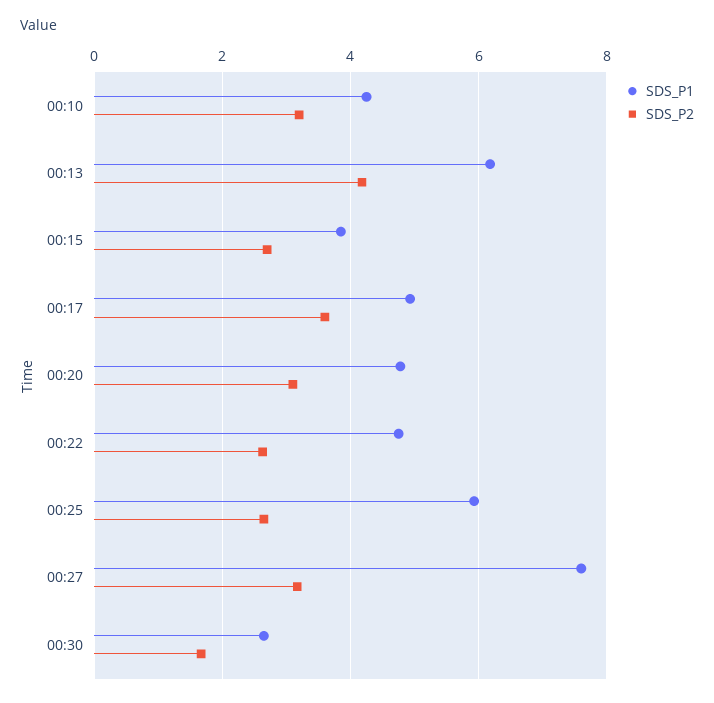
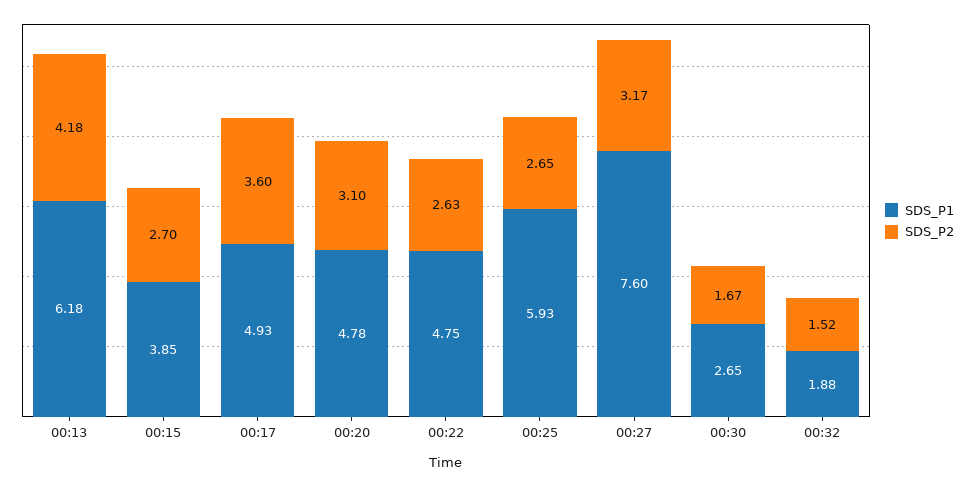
SDS_P1, 00:10: 4.2 -> none
SDS_P2, 00:10: 3.2 -> none
SDS_P1, 00:32: none -> 1.88
SDS_P2, 00:32: none -> 1.52

